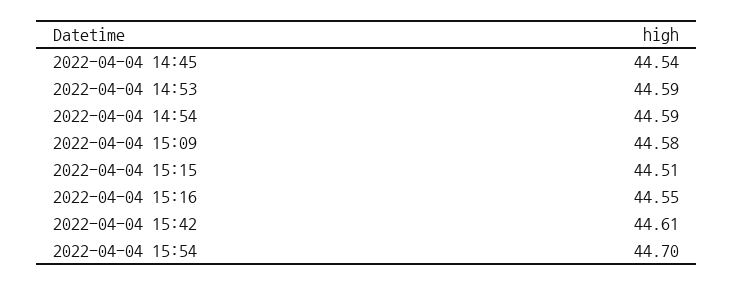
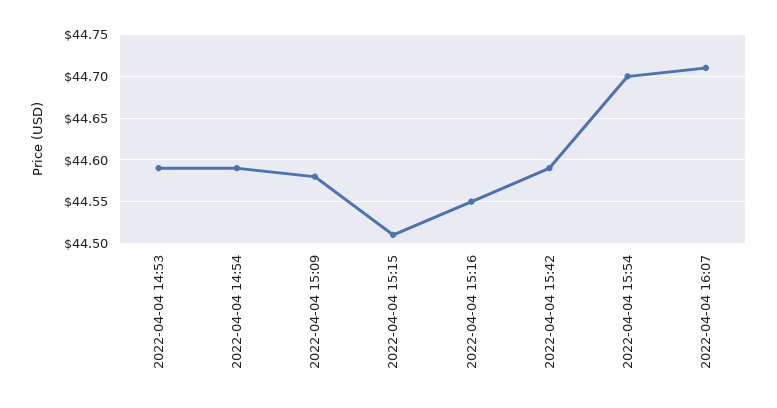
2022-04-04 14:45: 44.54 -> none
2022-04-04 15:42: 44.61 -> 44.59
2022-04-04 16:07: none -> 44.71

